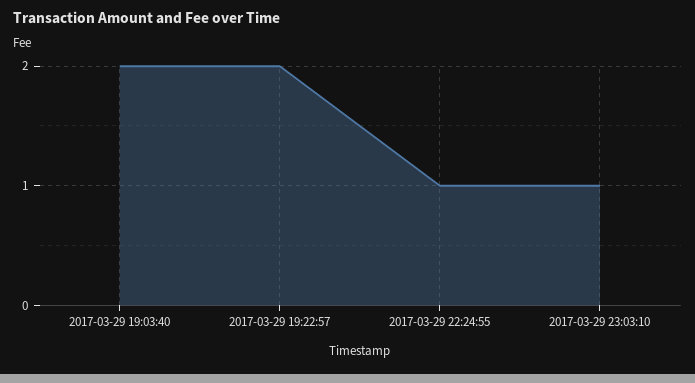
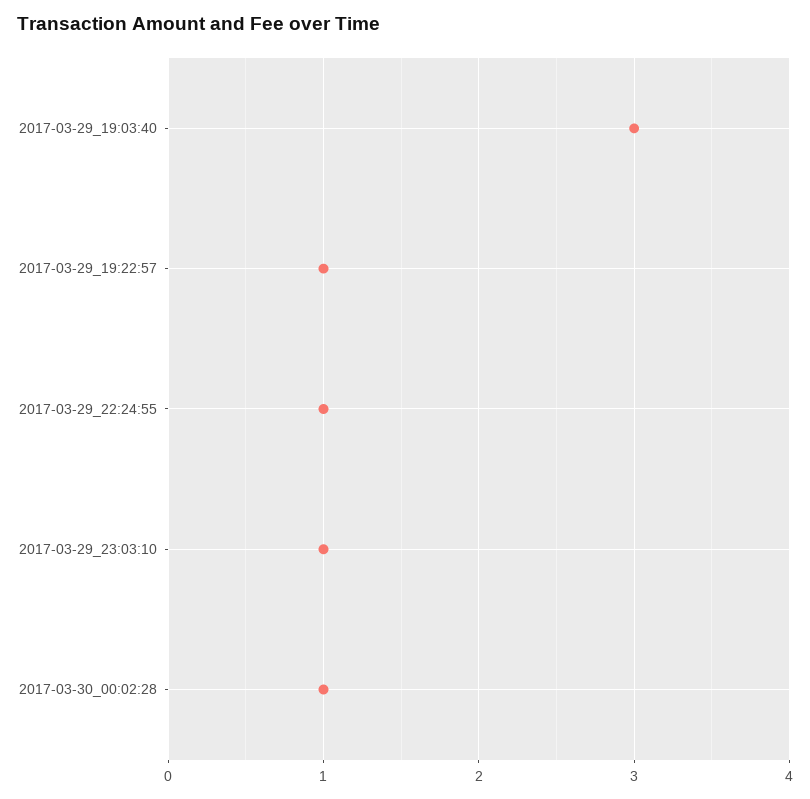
2017-03-29 19:03:40: 2 -> 3
2017-03-29 19:22:57: 2 -> 1
2017-03-30_00:02:28: none -> 1

